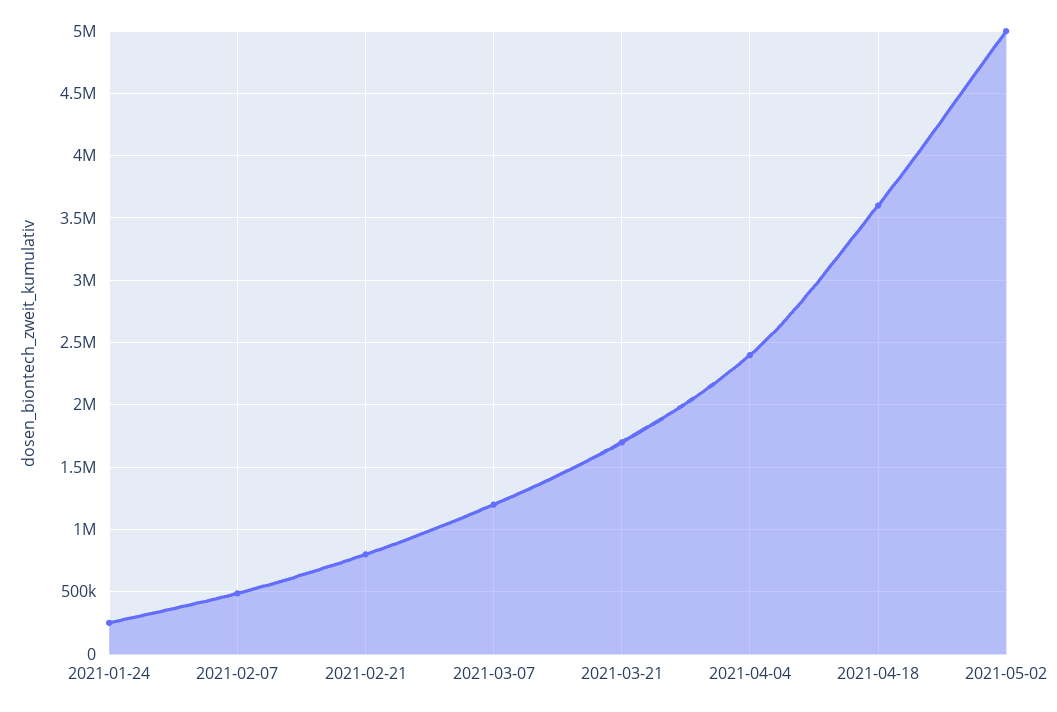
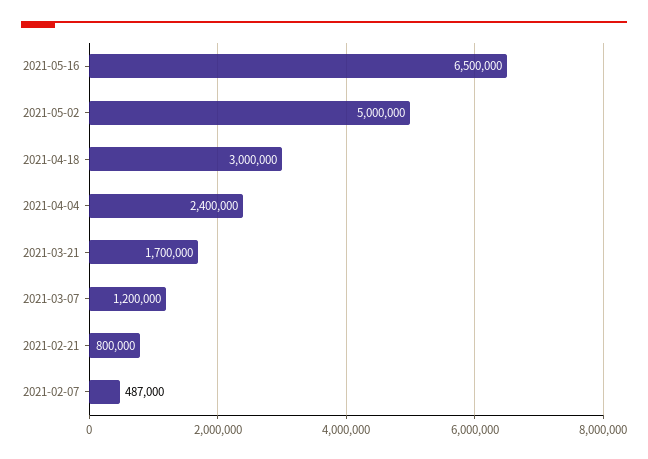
2021-01-24: 250000 -> none
2021-04-18: 3600000 -> 3000000
2021-05-16: none -> 6500000

